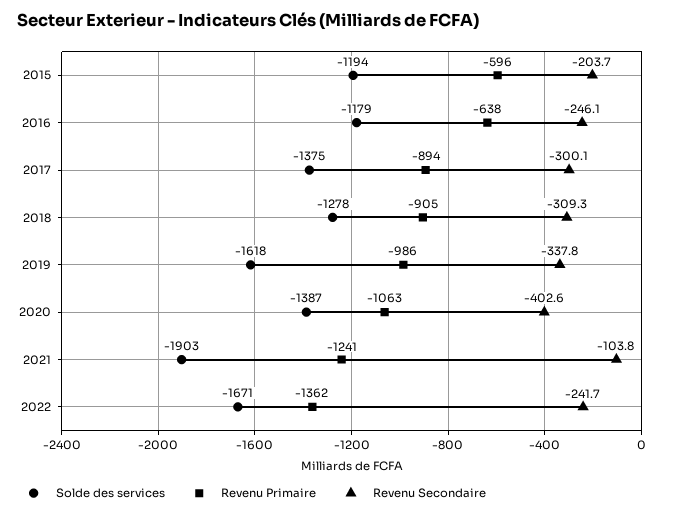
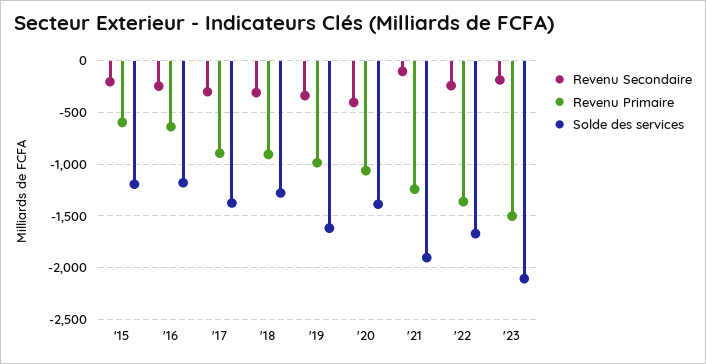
Revenu Secondaire, '23: none -> -200
Revenu Primaire, '23: none -> -1500
Solde des services, '23: none -> -2100

